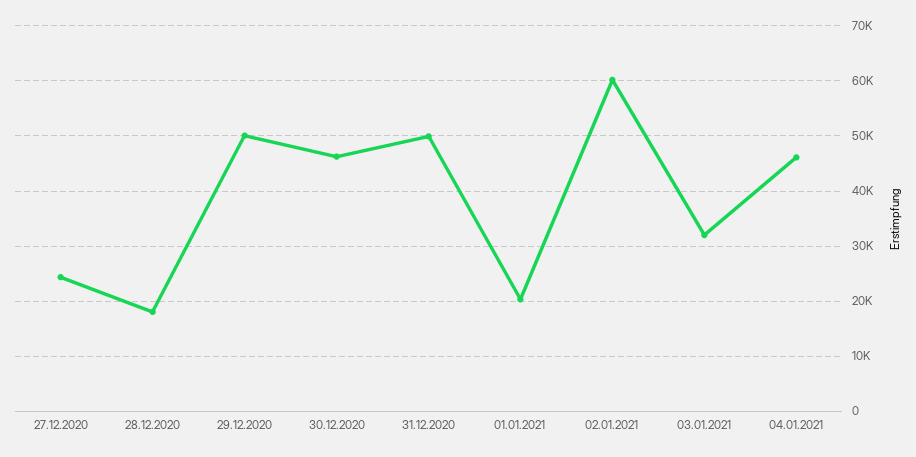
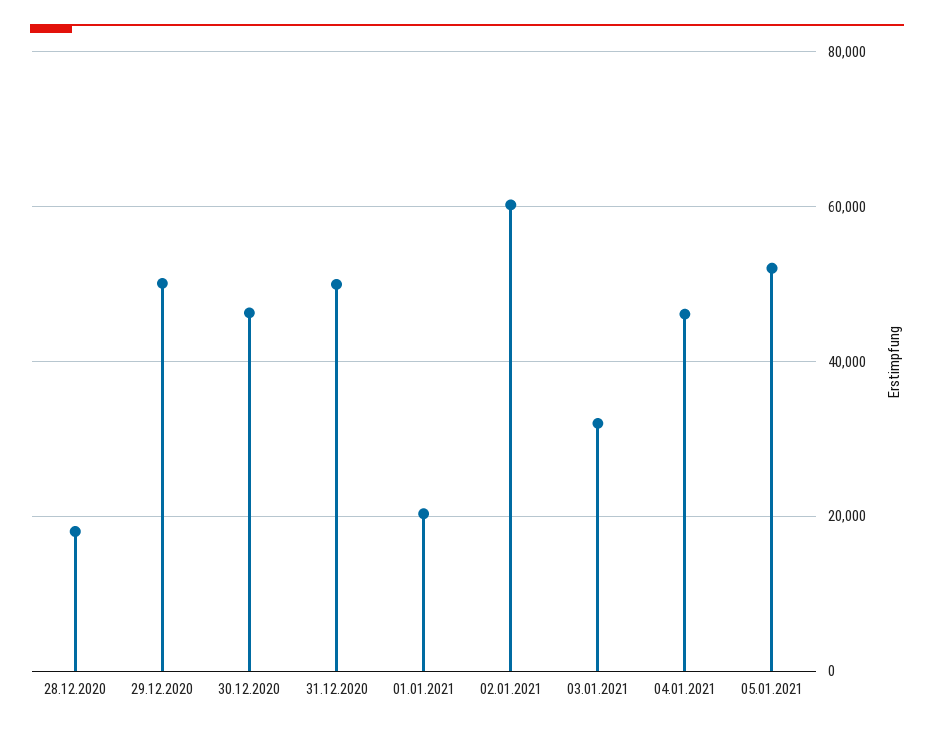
27.12.2020: 24000 -> none
05.01.2021: none -> 52000

